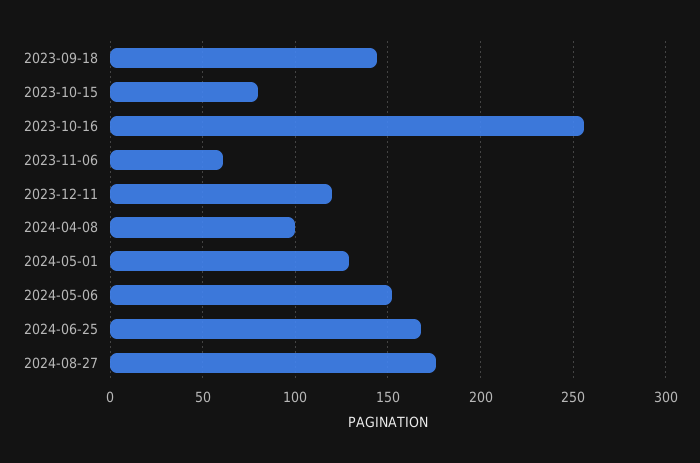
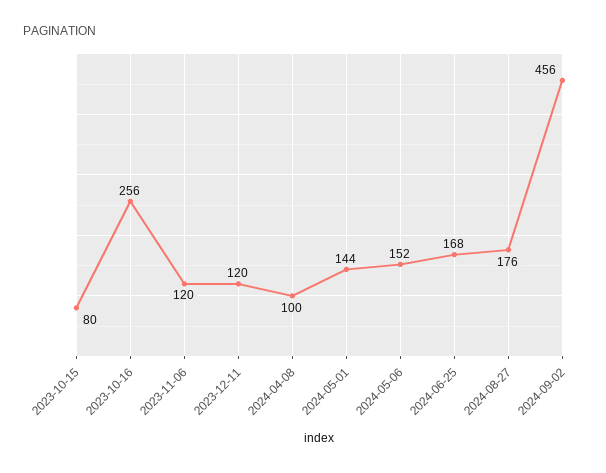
2023-09-18: 145 -> none
2023-11-06: 60 -> 120
2024-05-01: 130 -> 144
2024-09-02: none -> 456

